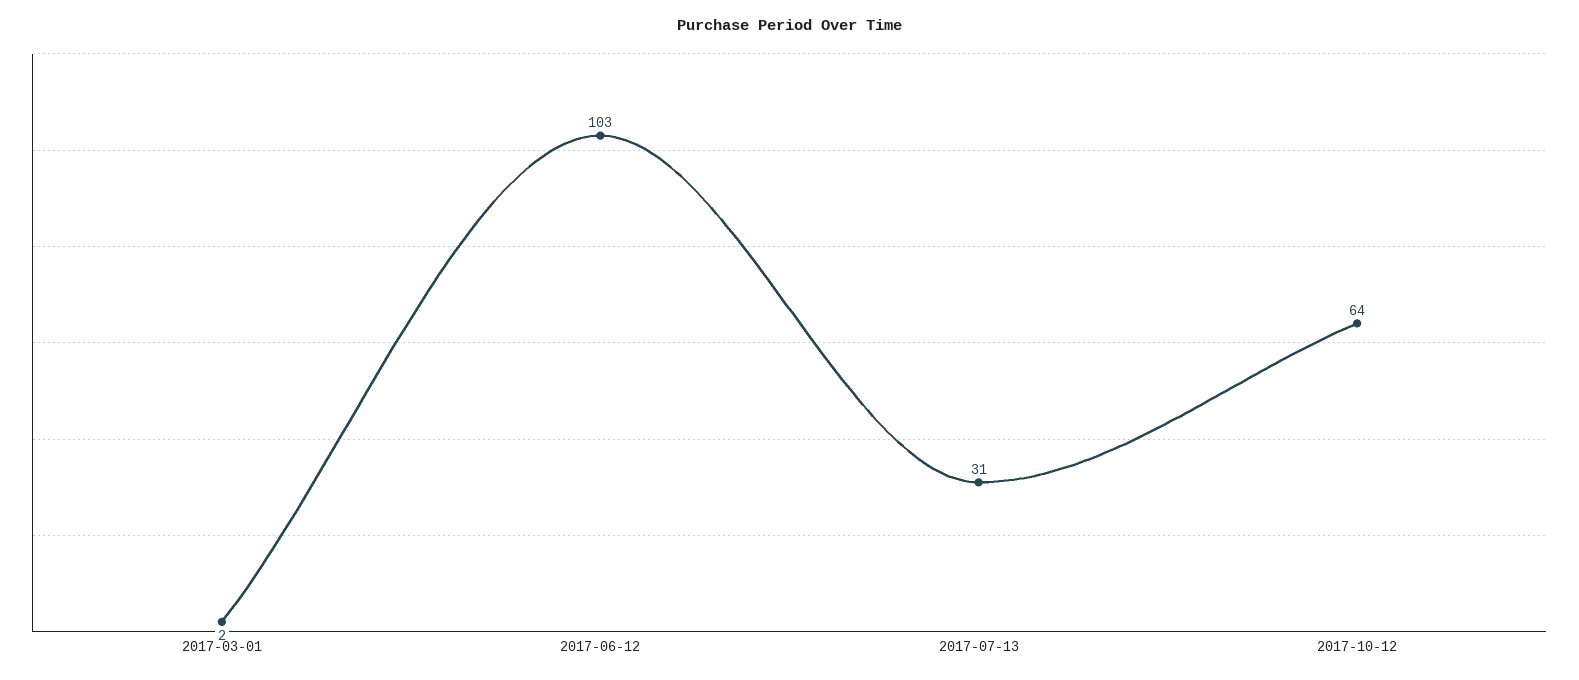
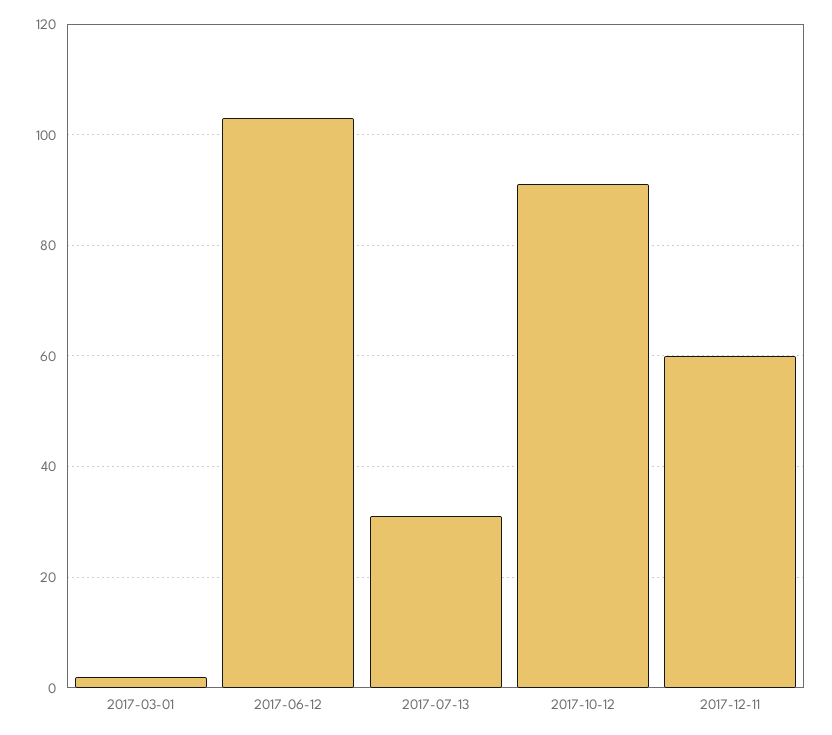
2017-10-12: 64 -> 90
2017-12-11: none -> 60

